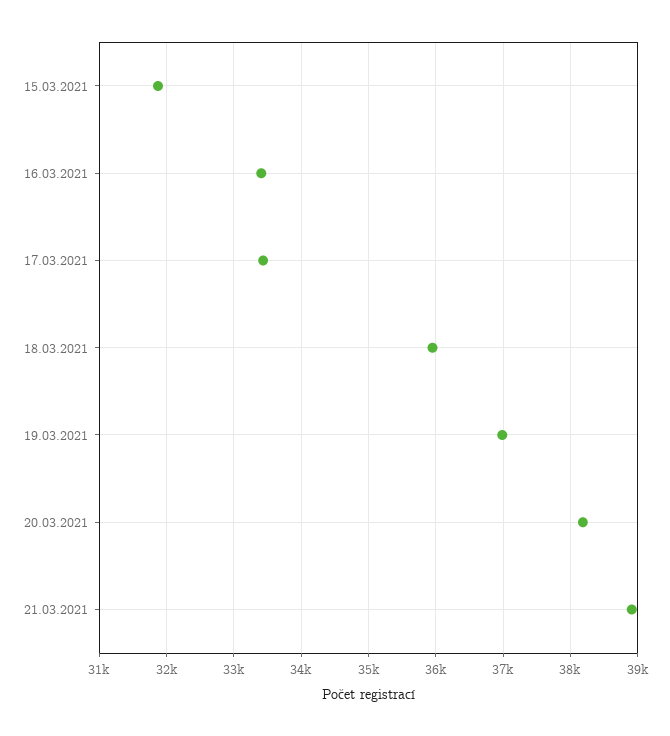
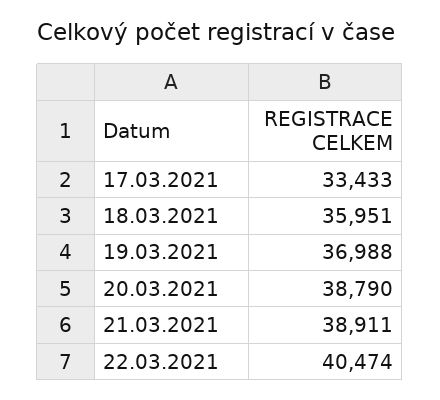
15.03.2021: 31900 -> none
16.03.2021: 33400 -> none
20.03.2021: 38200 -> 38790
22.03.2021: none -> 40474

